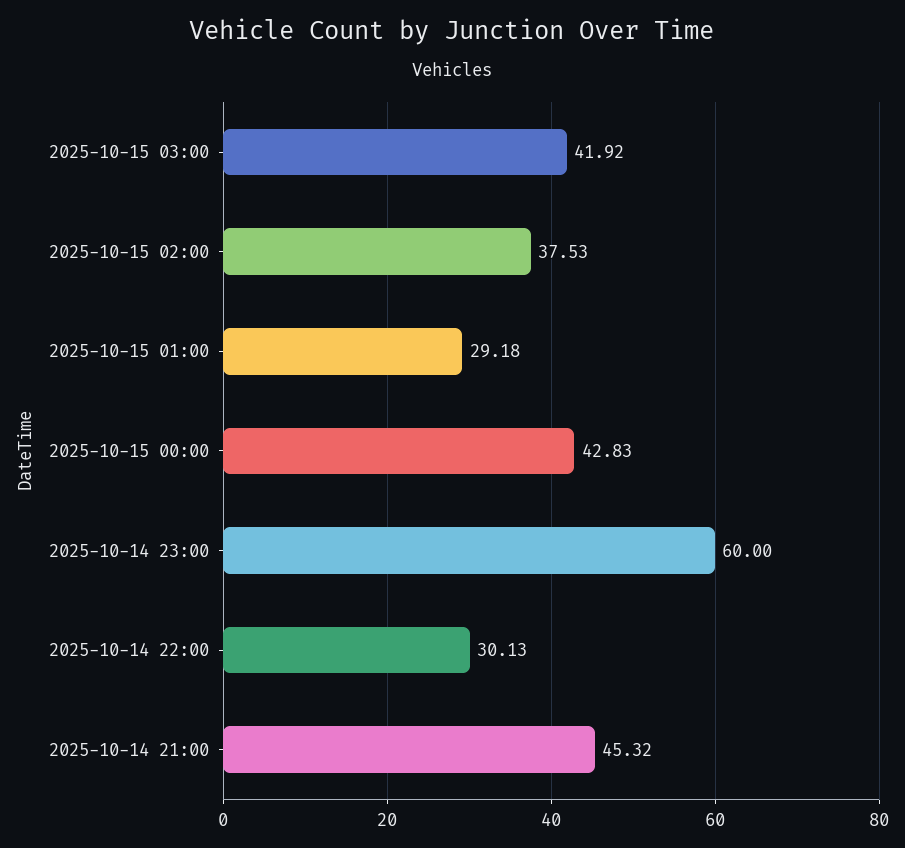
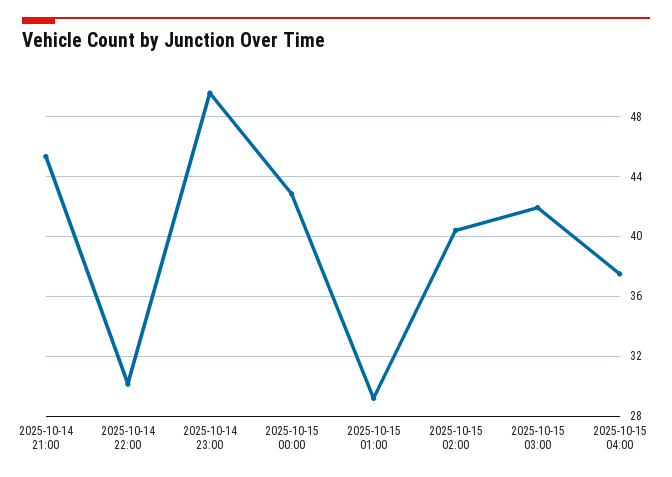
2025-10-15 02:00: 37.53 -> 40.5
2025-10-14 23:00: 60 -> 49.5
2025-10-15 04:00: none -> 37.5

